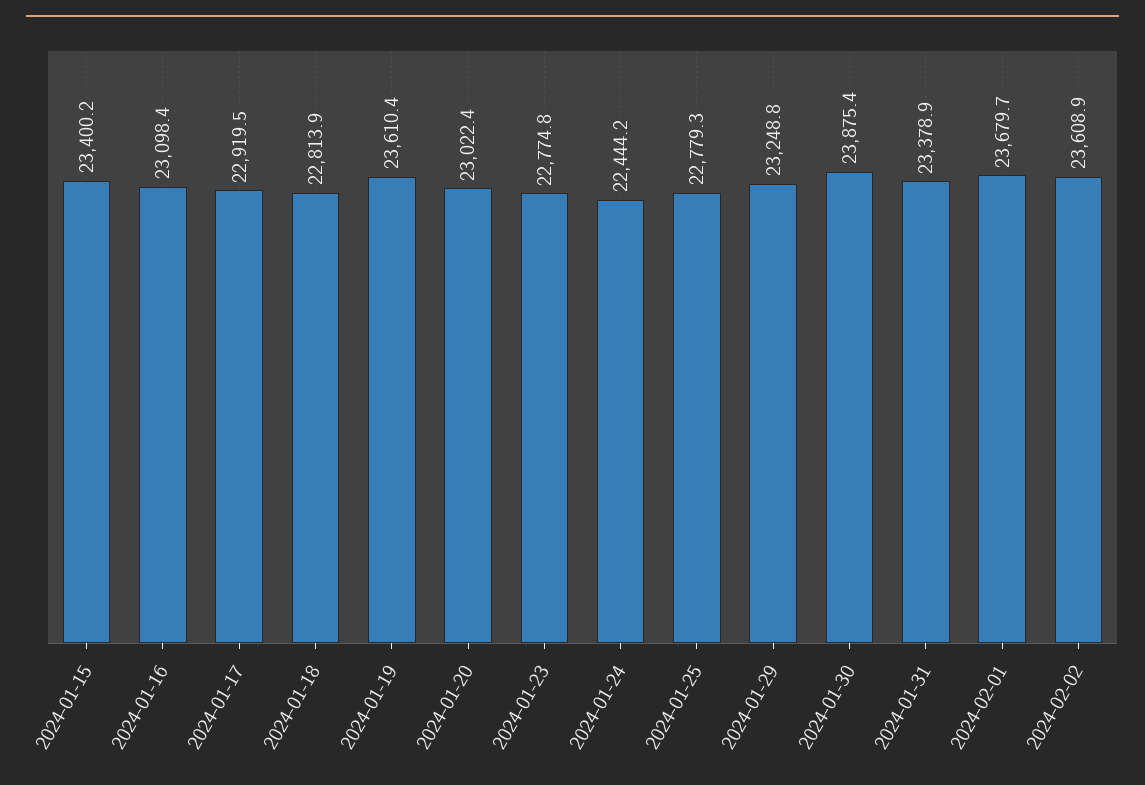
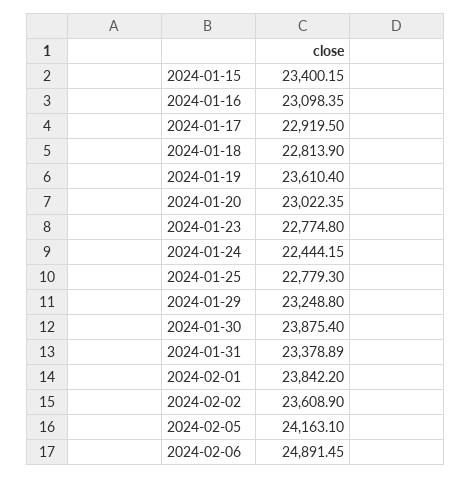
2024-02-01: 23679.7 -> 23842.2
2024-02-05: none -> 24163.1
2024-02-06: none -> 24891.45

